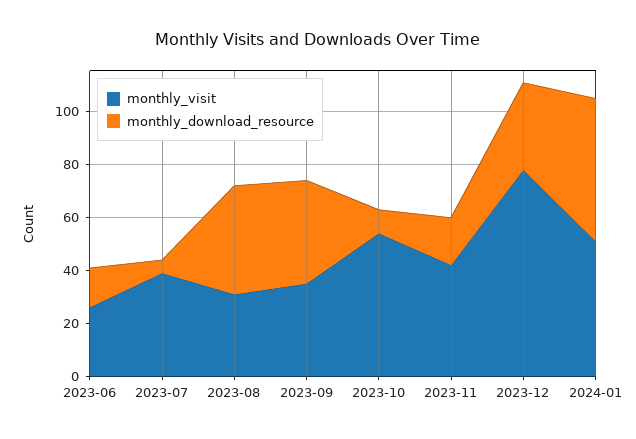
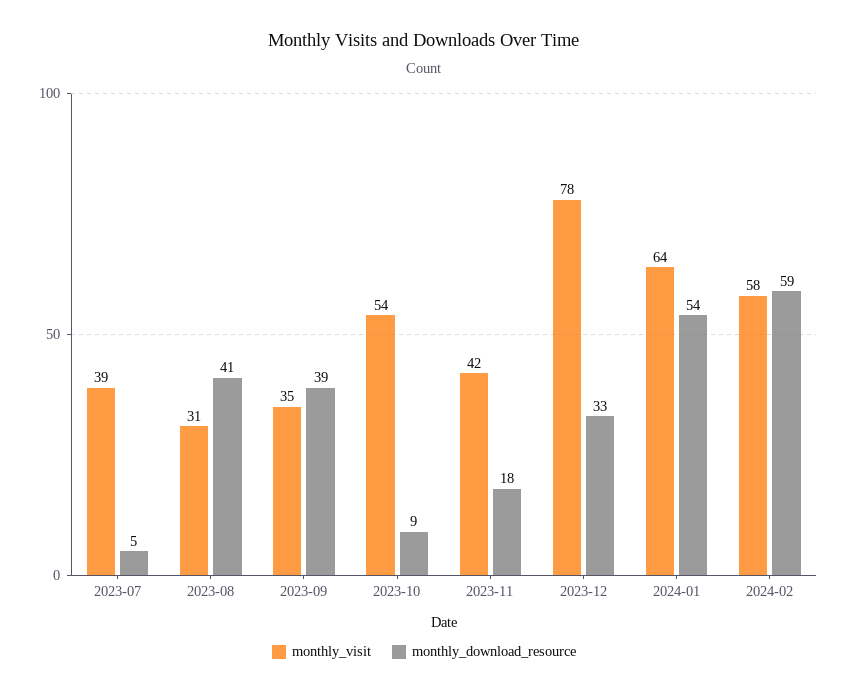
monthly_visit, 2023-06: 25 -> none
monthly_download_resource, 2023-06: 15 -> none
monthly_visit, 2024-01: 50 -> 64
monthly_visit, 2024-02: none -> 58
monthly_download_resource, 2024-02: none -> 59

